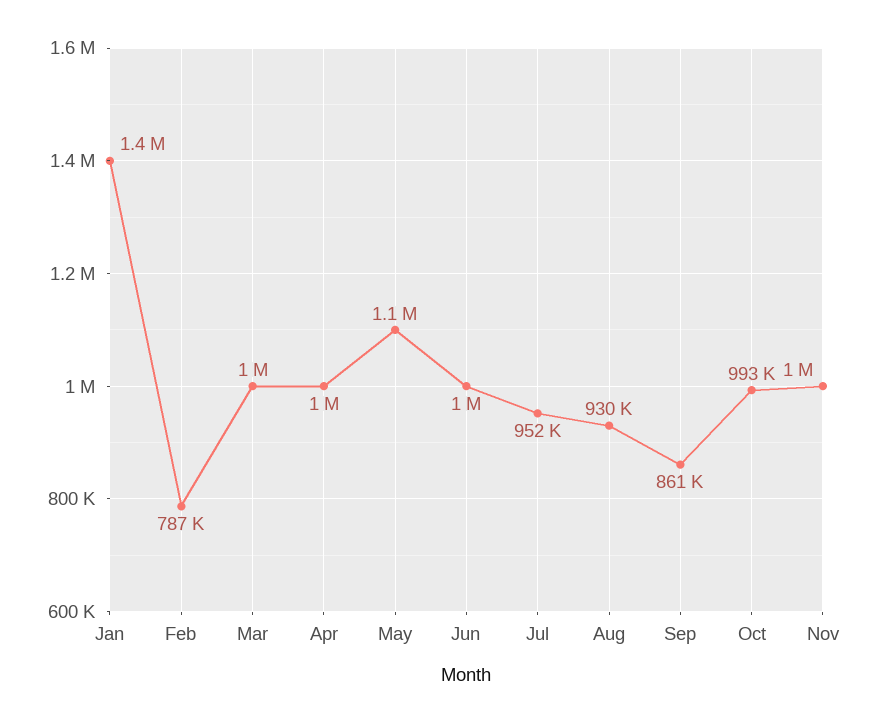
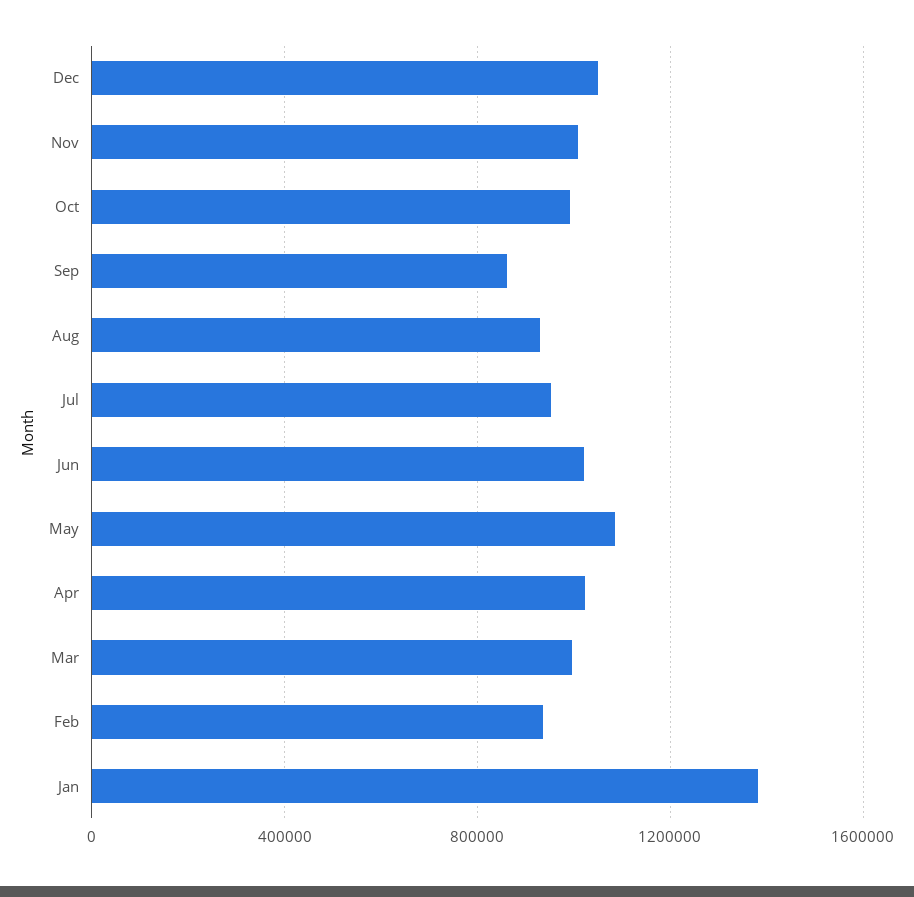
Feb: 787000 -> 950000
Dec: none -> 1050000

